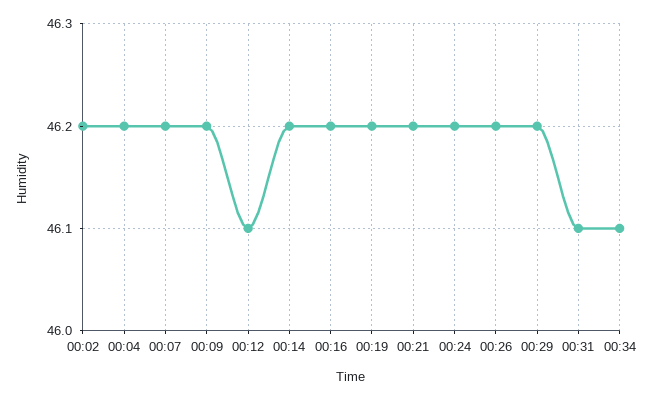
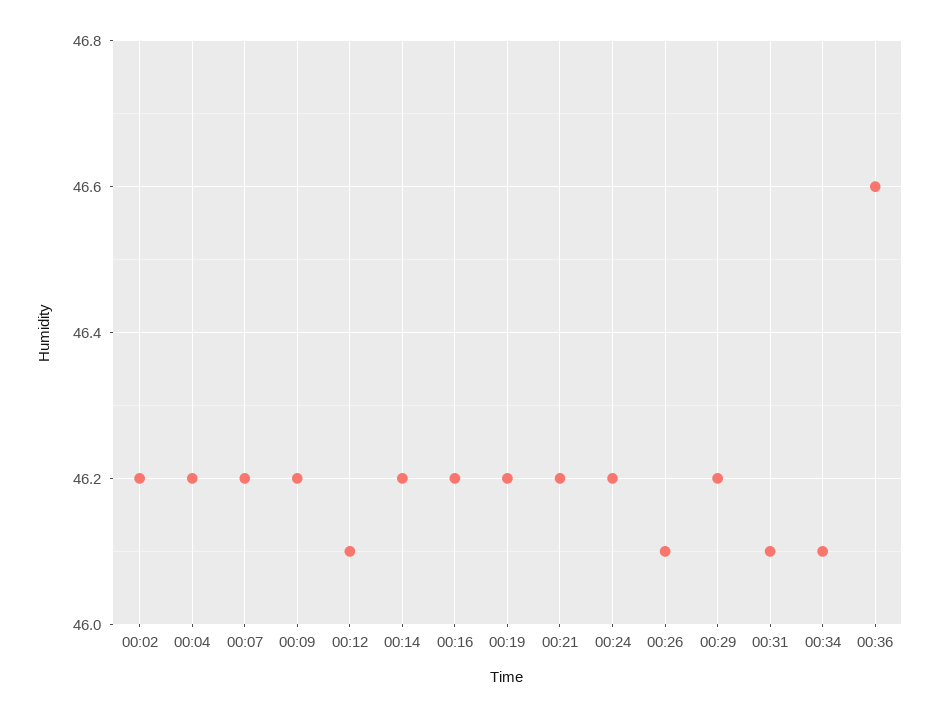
00:26: 46.2 -> 46.1
00:36: none -> 46.6

